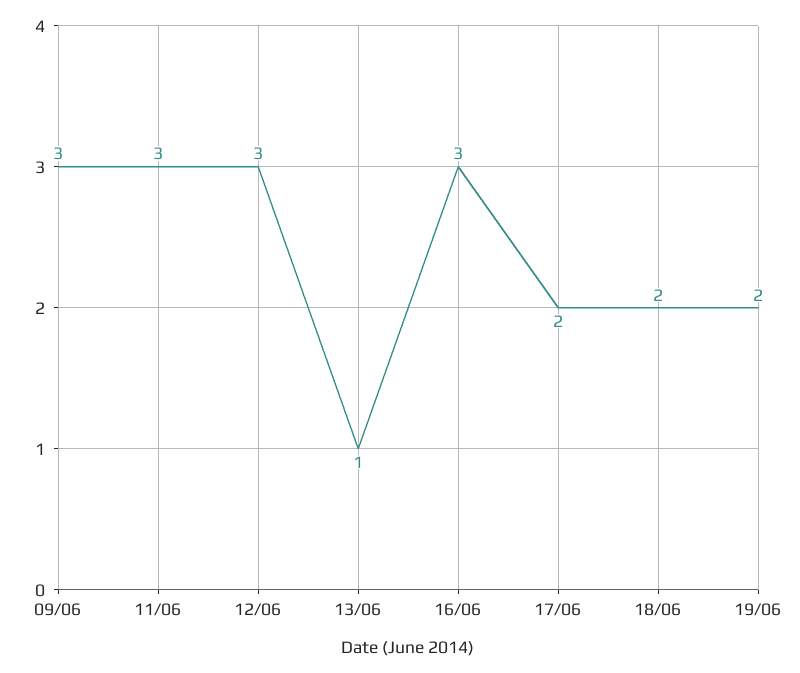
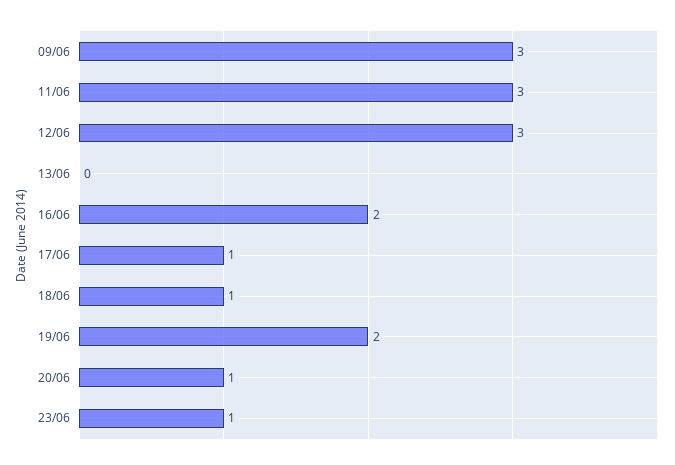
13/06: 1 -> 0
16/06: 3 -> 2
17/06: 2 -> 1
18/06: 2 -> 1
20/06: none -> 1
23/06: none -> 1

